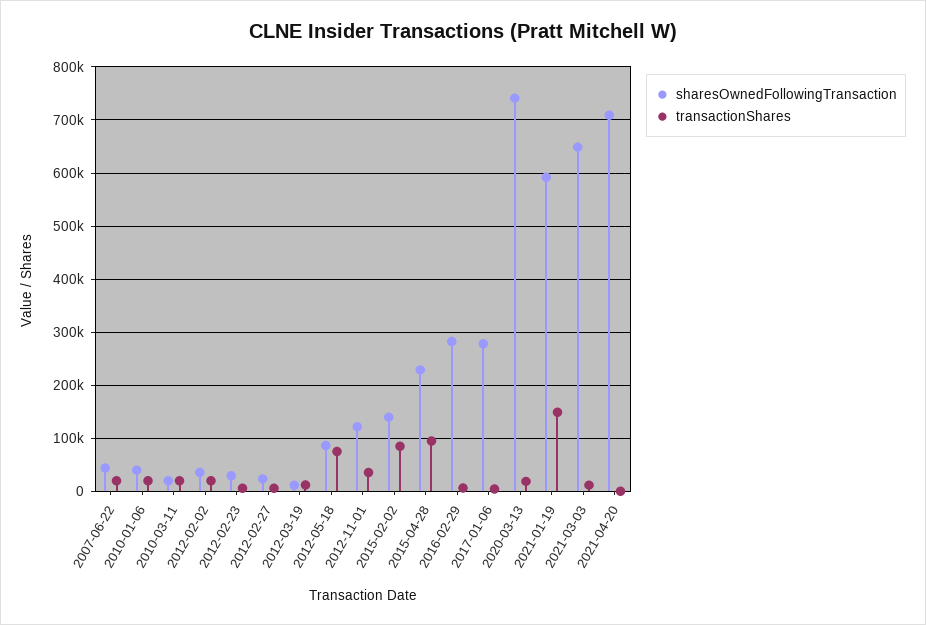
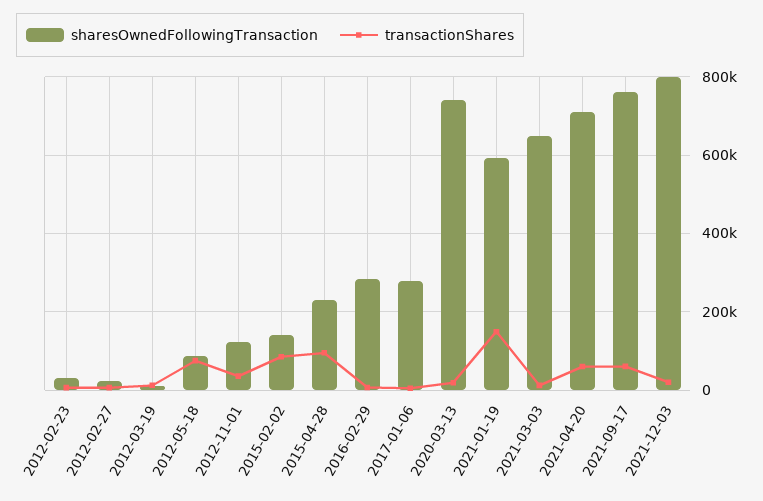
sharesOwnedFollowingTransaction, 2007-06-22: 40000 -> none
transactionShares, 2007-06-22: 20000 -> none
sharesOwnedFollowingTransaction, 2010-01-06: 40000 -> none
transactionShares, 2010-01-06: 20000 -> none
sharesOwnedFollowingTransaction, 2010-03-11: 20000 -> none
transactionShares, 2010-03-11: 20000 -> none
sharesOwnedFollowingTransaction, 2012-02-02: 40000 -> none
transactionShares, 2012-02-02: 20000 -> none
transactionShares, 2021-04-20: 0 -> 60000
sharesOwnedFollowingTransaction, 2021-09-17: none -> 760000
transactionShares, 2021-09-17: none -> 60000
sharesOwnedFollowingTransaction, 2021-12-03: none -> 800000
transactionShares, 2021-12-03: none -> 20000

